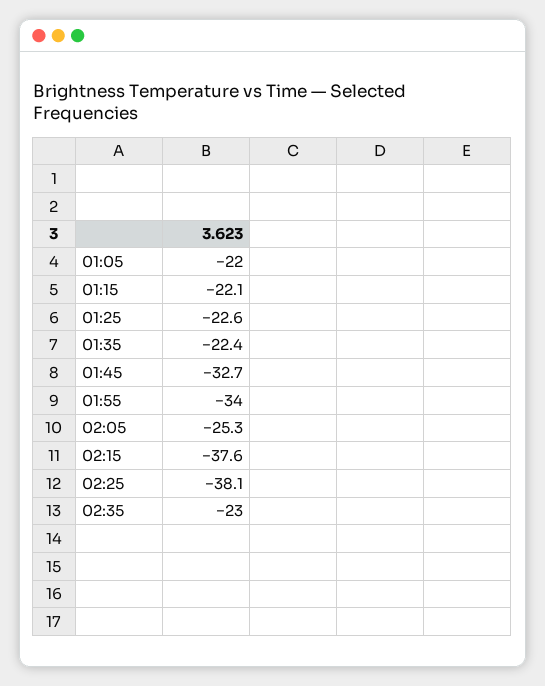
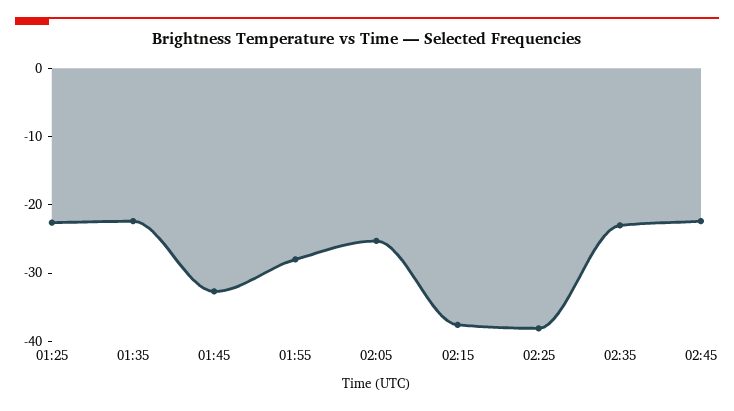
01:05: -22 -> none
01:15: -22.1 -> none
01:55: -34 -> -28
02:45: none -> -22

